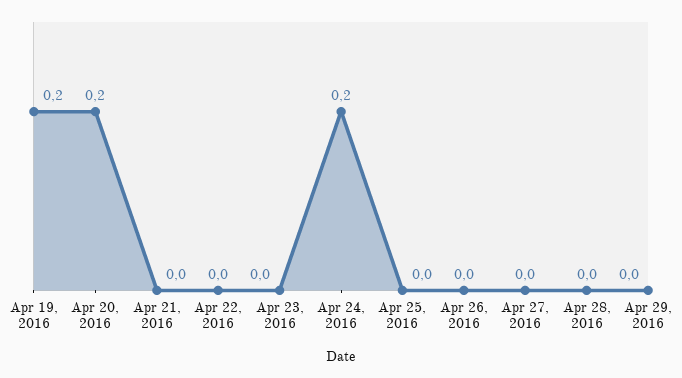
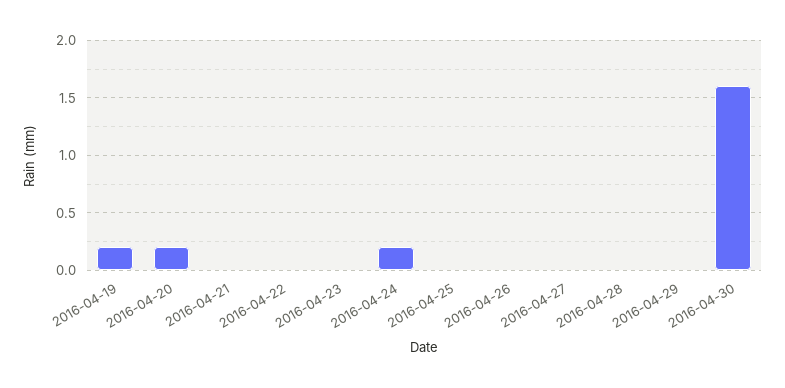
2016-04-30: none -> 1.6

